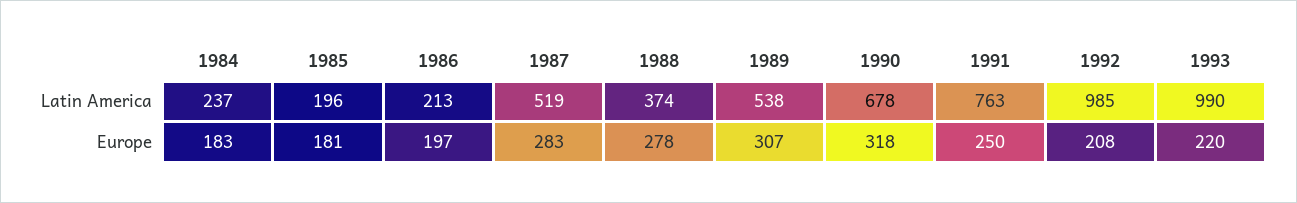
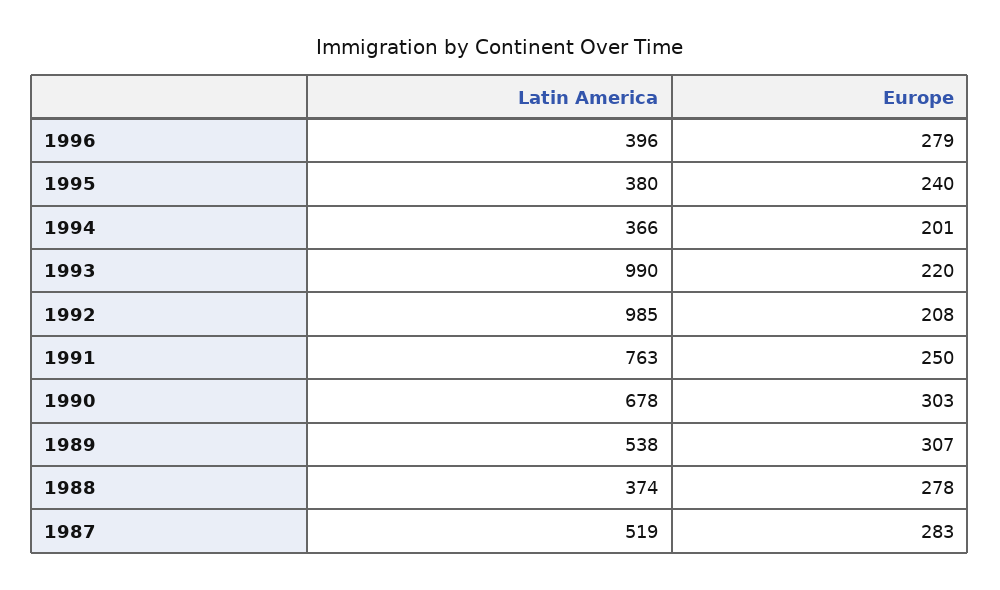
1984, Latin America: 237 -> none
1985, Latin America: 196 -> none
1986, Latin America: 213 -> none
1984, Europe: 183 -> none
1985, Europe: 181 -> none
1986, Europe: 197 -> none
1990, Europe: 318 -> 303
1996, Latin America: none -> 396
1996, Europe: none -> 279
1995, Latin America: none -> 380
1995, Europe: none -> 240
1994, Latin America: none -> 366
1994, Europe: none -> 201

